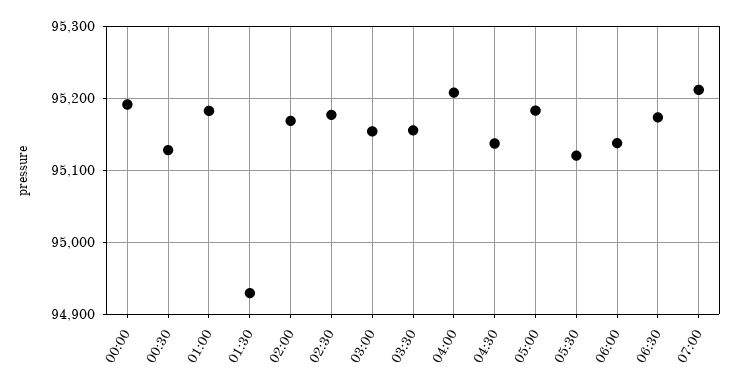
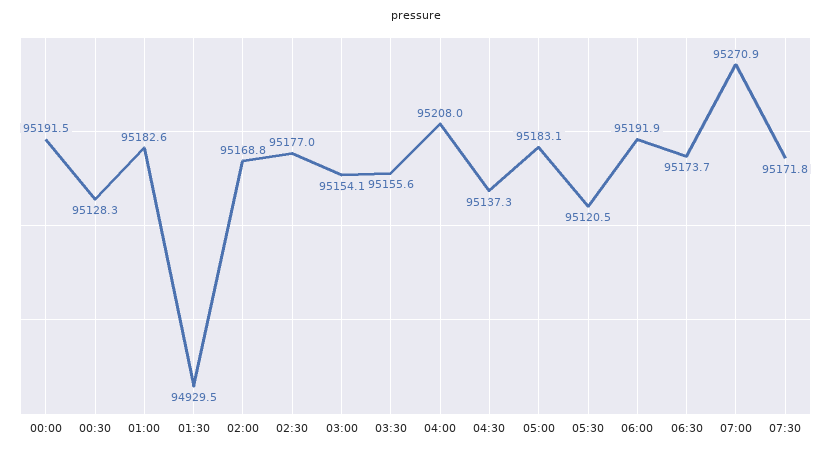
06:00: 95140 -> 95191.9
07:00: 95210 -> 95270.9
07:30: none -> 95171.8

